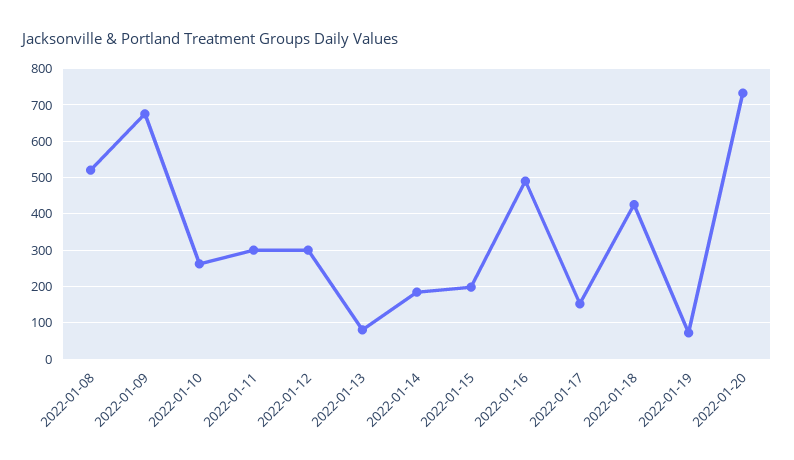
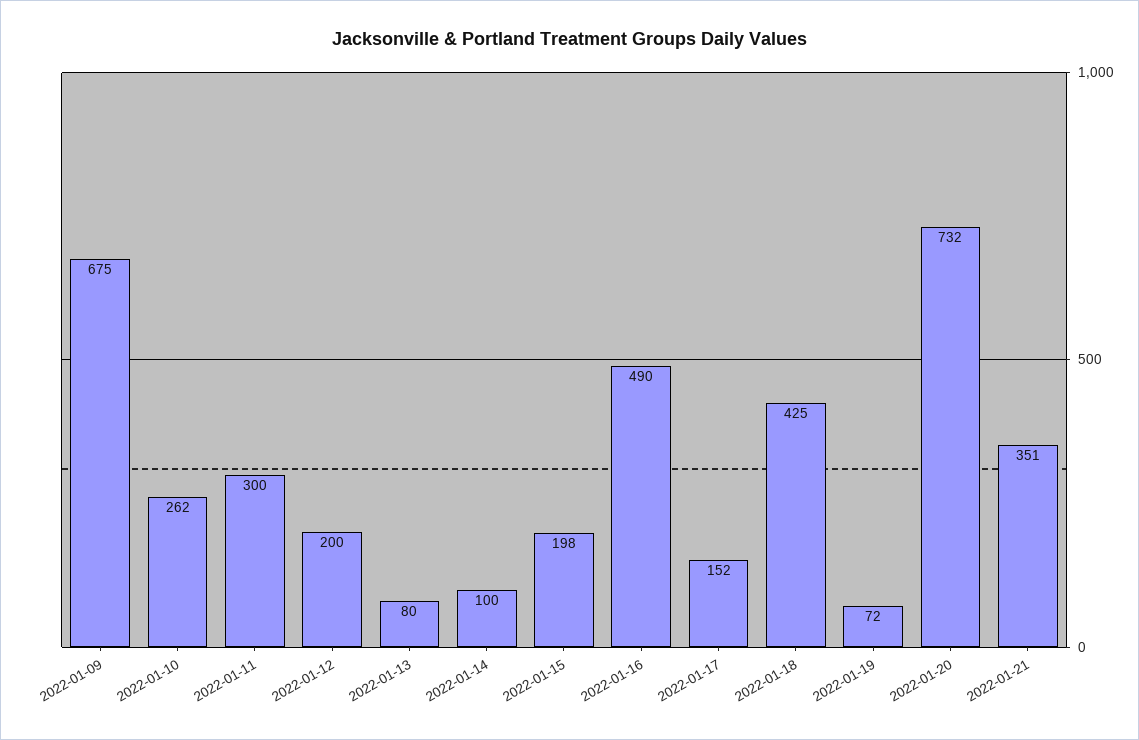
2022-01-08: 520 -> none
2022-01-12: 300 -> 200
2022-01-14: 180 -> 100
2022-01-21: none -> 351

